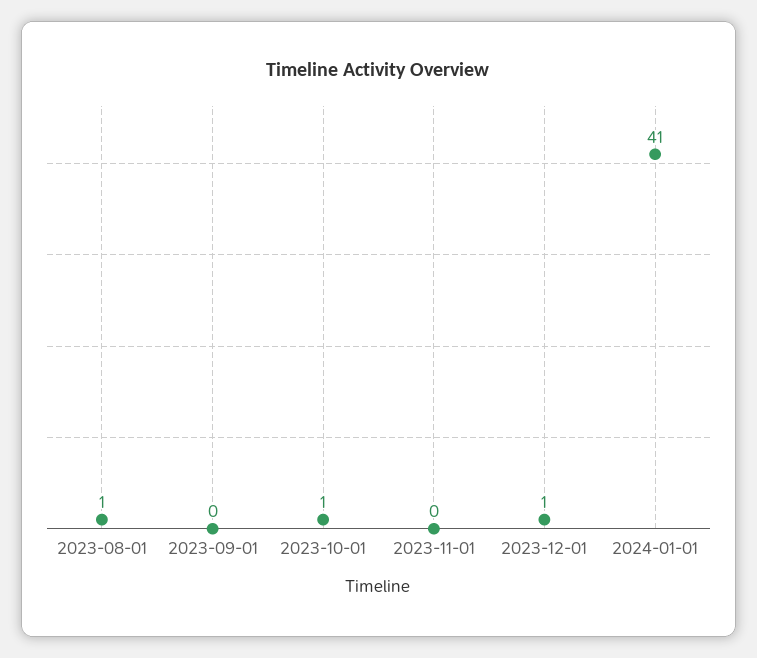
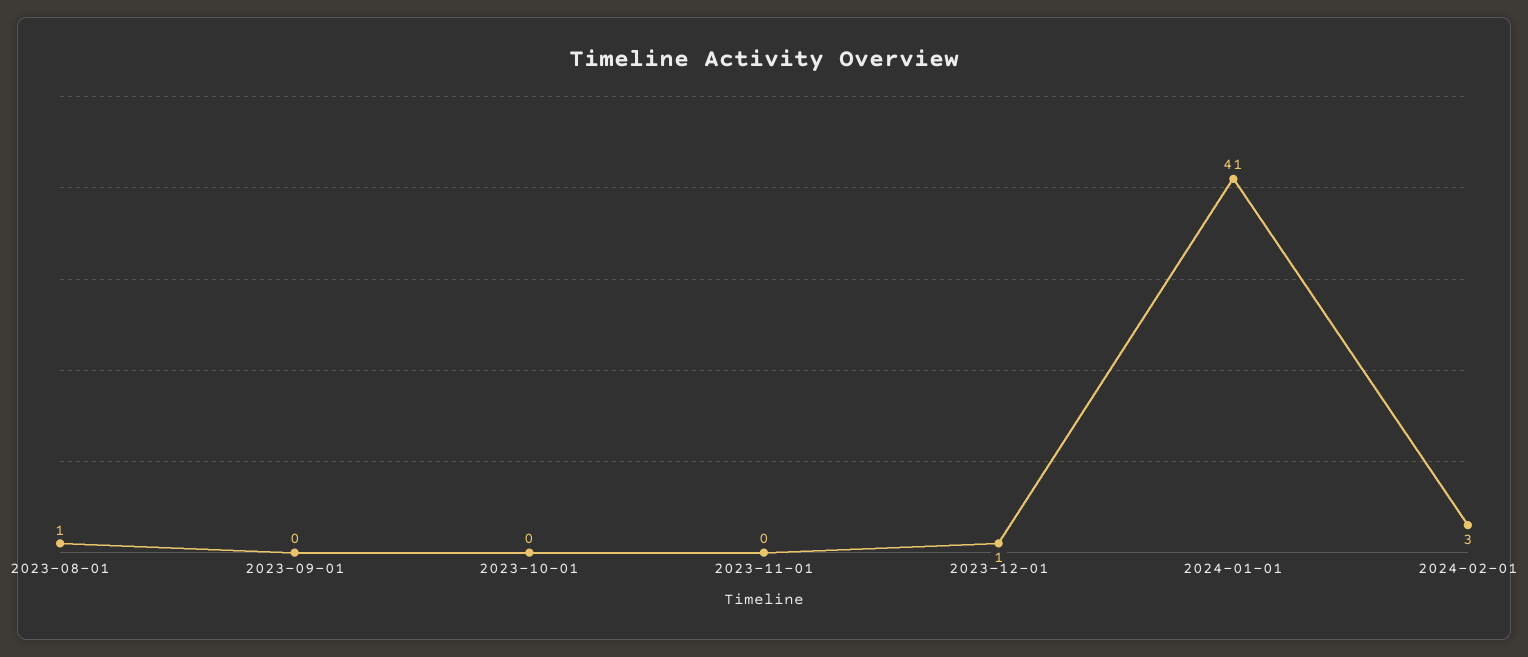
2023-10-01: 1 -> 0
2024-02-01: none -> 3

